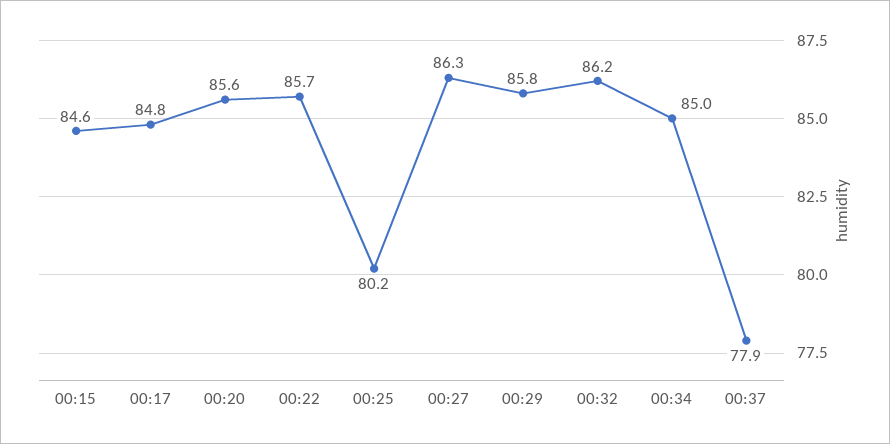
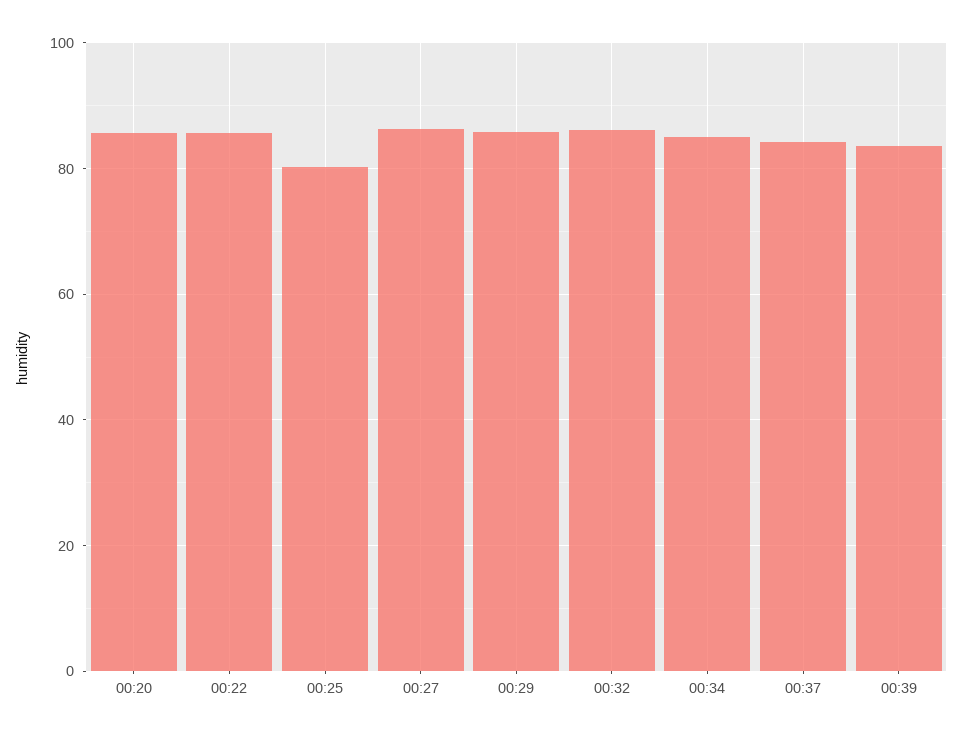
00:15: 84.6 -> none
00:17: 84.8 -> none
00:37: 77.9 -> 84
00:39: none -> 84

